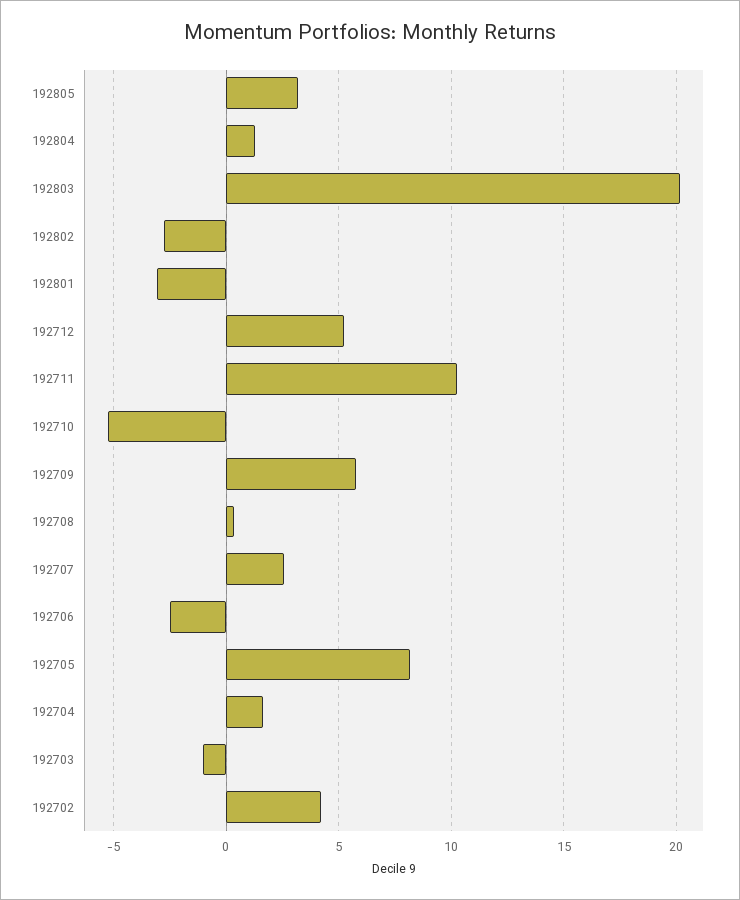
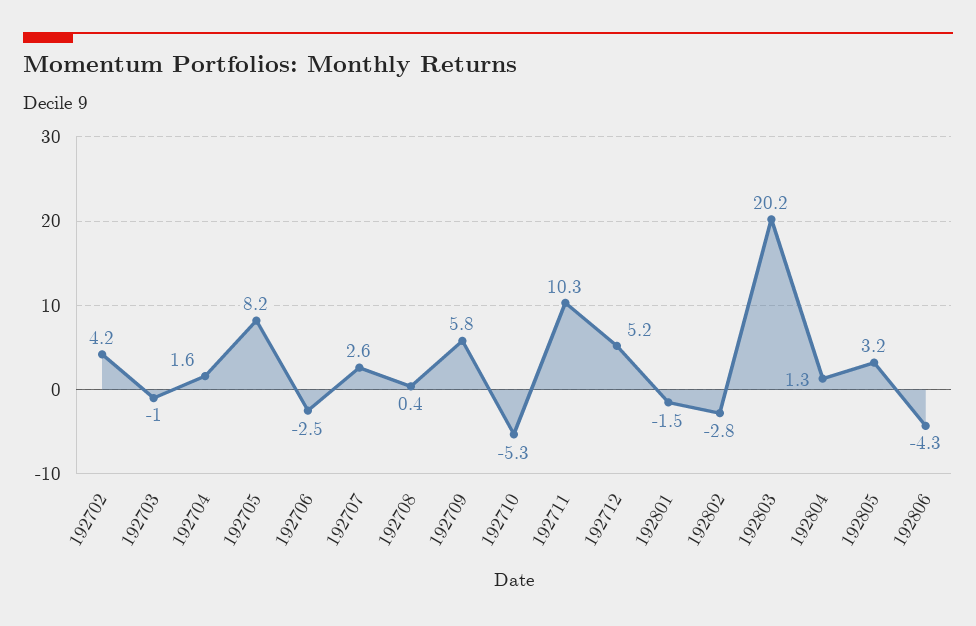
192801: -3 -> -1.5
192806: none -> -4.3

